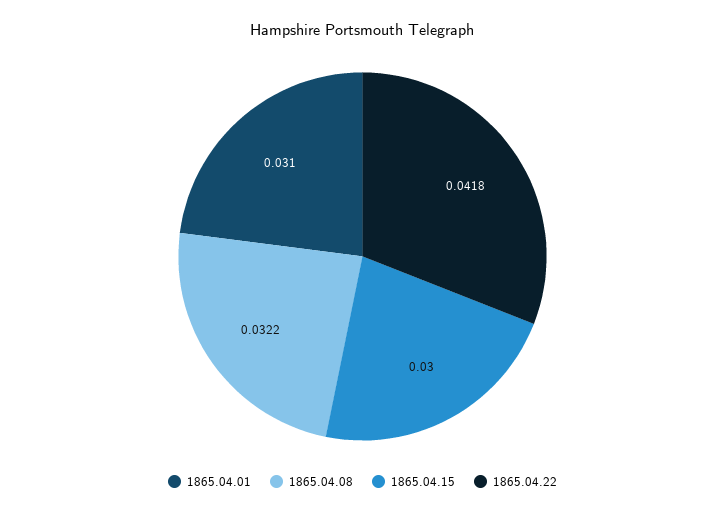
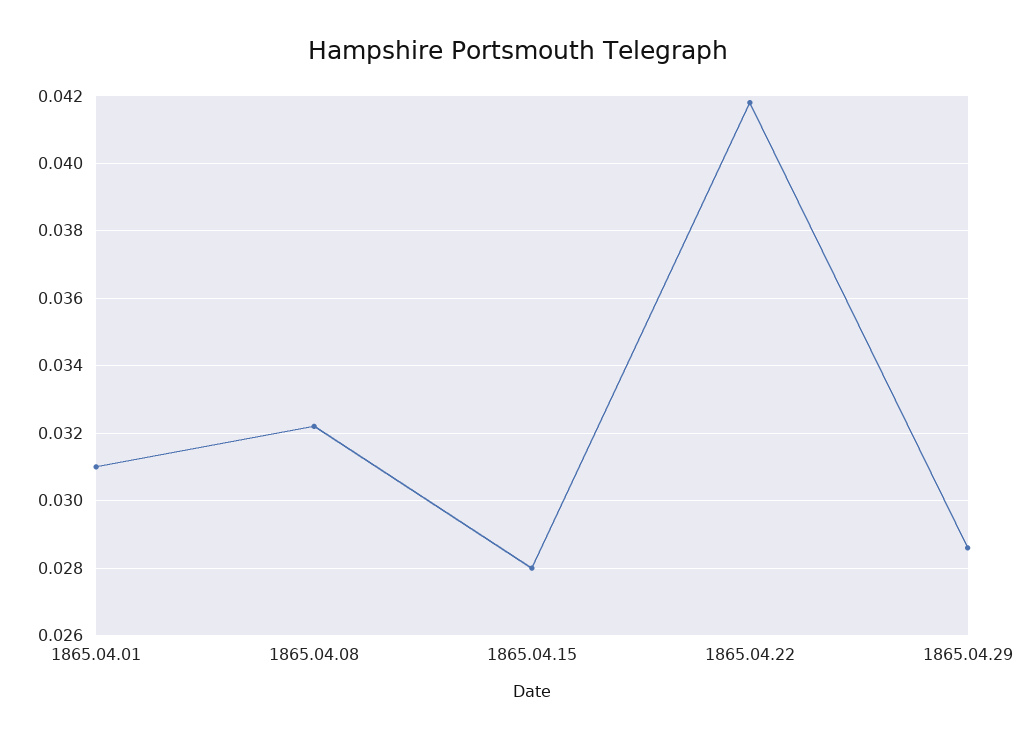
1865.04.15: 0.03 -> 0.028
1865.04.29: none -> 0.0285

